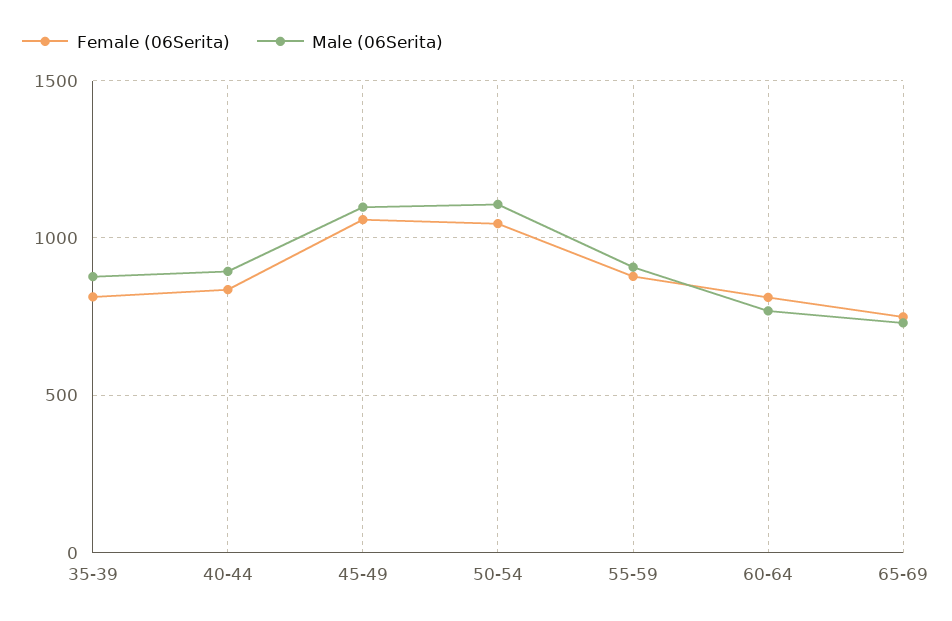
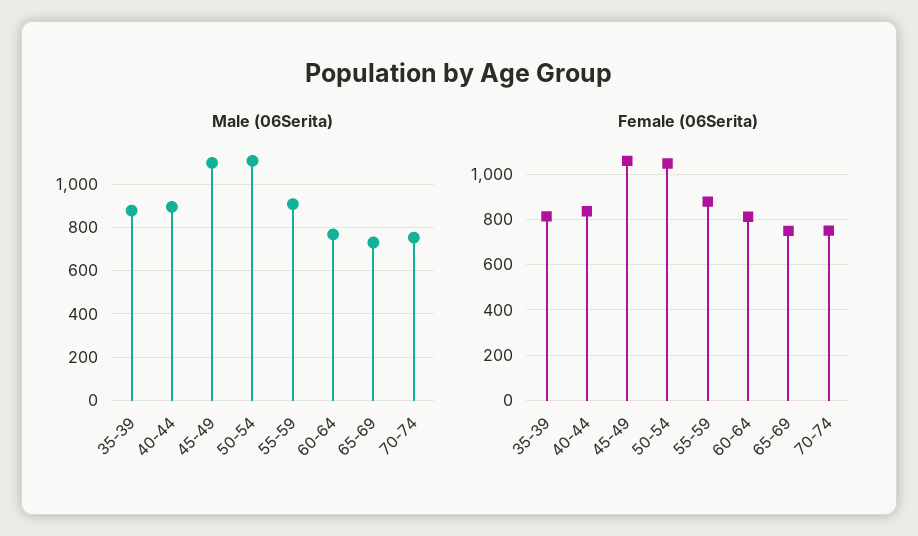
Male (06Serita), 70-74: none -> 750
Female (06Serita), 70-74: none -> 750

